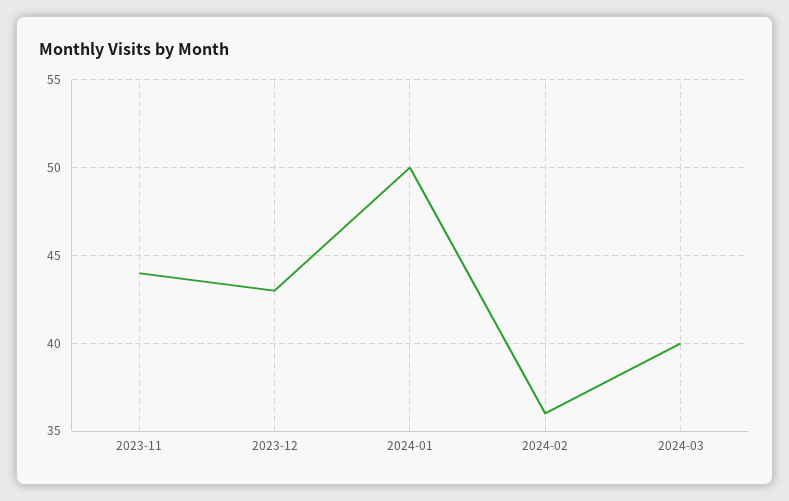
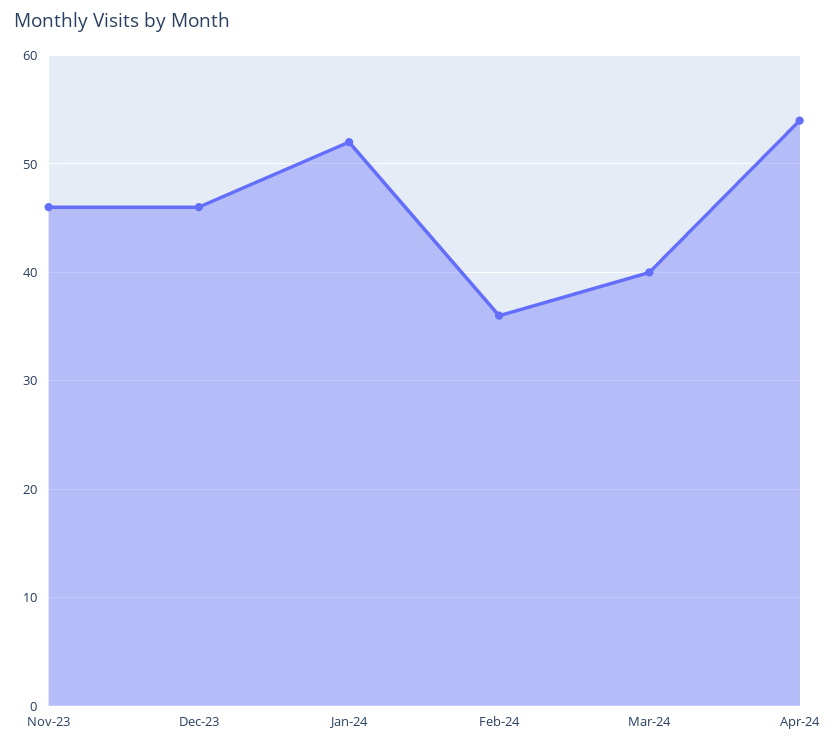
2023-11: 44 -> 46
2023-12: 43 -> 46
2024-01: 50 -> 52
Apr-24: none -> 54

